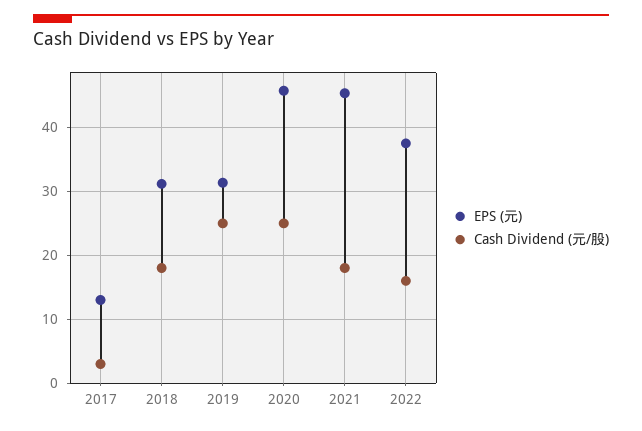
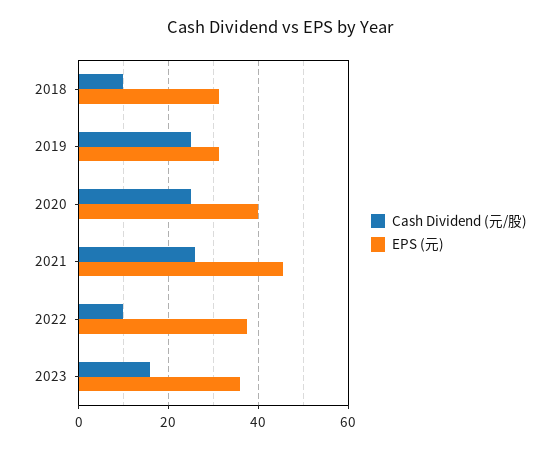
EPS (元), 2017: 13 -> none
Cash Dividend (元/股), 2017: 3 -> none
Cash Dividend (元/股), 2018: 18 -> 10
EPS (元), 2020: 46 -> 40
Cash Dividend (元/股), 2021: 18 -> 26
Cash Dividend (元/股), 2022: 16 -> 10
Cash Dividend (元/股), 2023: none -> 16
EPS (元), 2023: none -> 36

